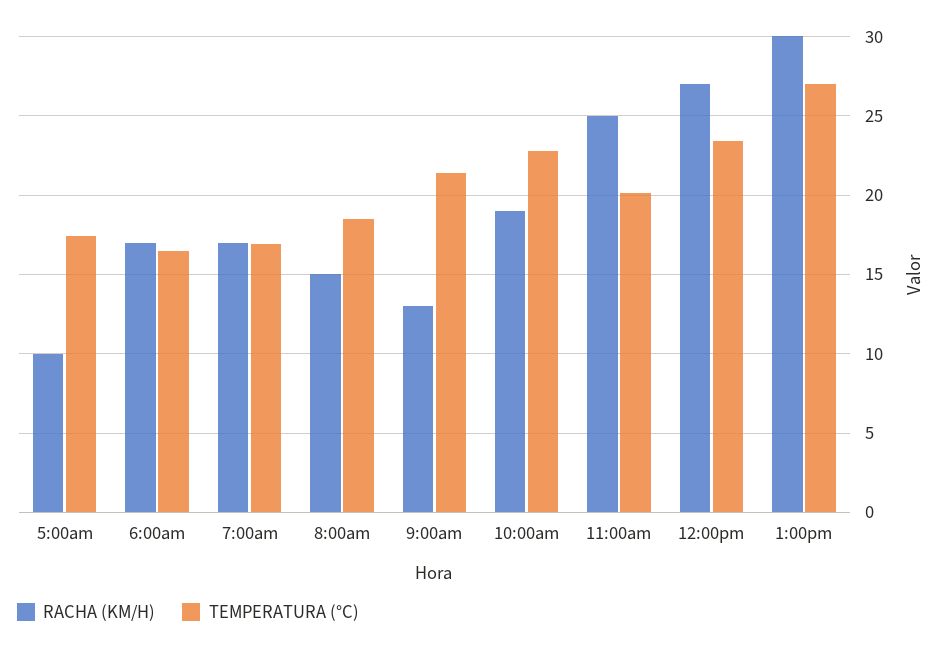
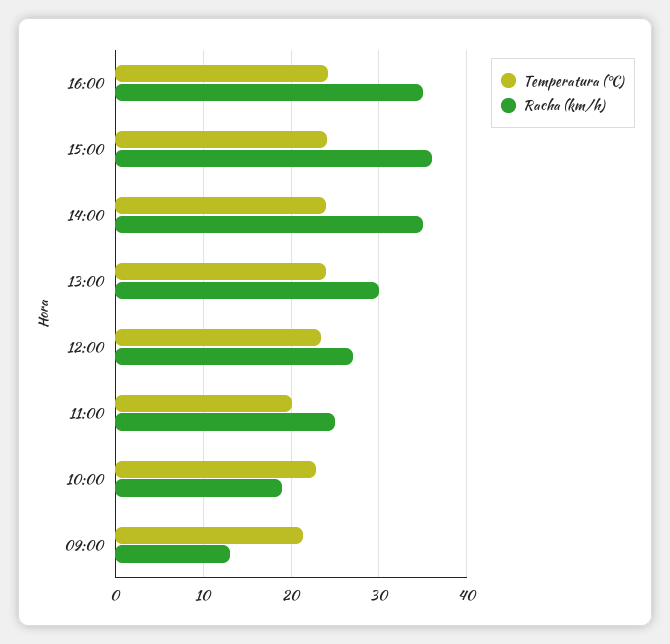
RACHA (KM/H), 5:00am: 10 -> none
TEMPERATURA (°C), 5:00am: 17.5 -> none
RACHA (KM/H), 6:00am: 17 -> none
TEMPERATURA (°C), 6:00am: 16.5 -> none
RACHA (KM/H), 7:00am: 17 -> none
TEMPERATURA (°C), 7:00am: 17 -> none
RACHA (KM/H), 8:00am: 15 -> none
TEMPERATURA (°C), 8:00am: 18.5 -> none
TEMPERATURA (°C), 1:00pm: 27 -> 24
TEMPERATURA (°C), 16:00: none -> 24
RACHA (KM/H), 16:00: none -> 35
TEMPERATURA (°C), 15:00: none -> 24
RACHA (KM/H), 15:00: none -> 36
TEMPERATURA (°C), 14:00: none -> 24
RACHA (KM/H), 14:00: none -> 35

